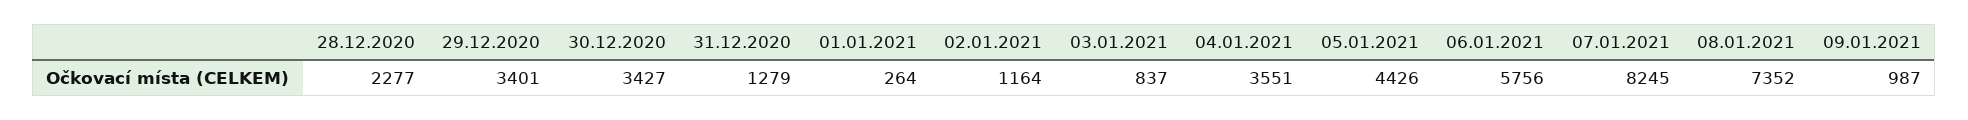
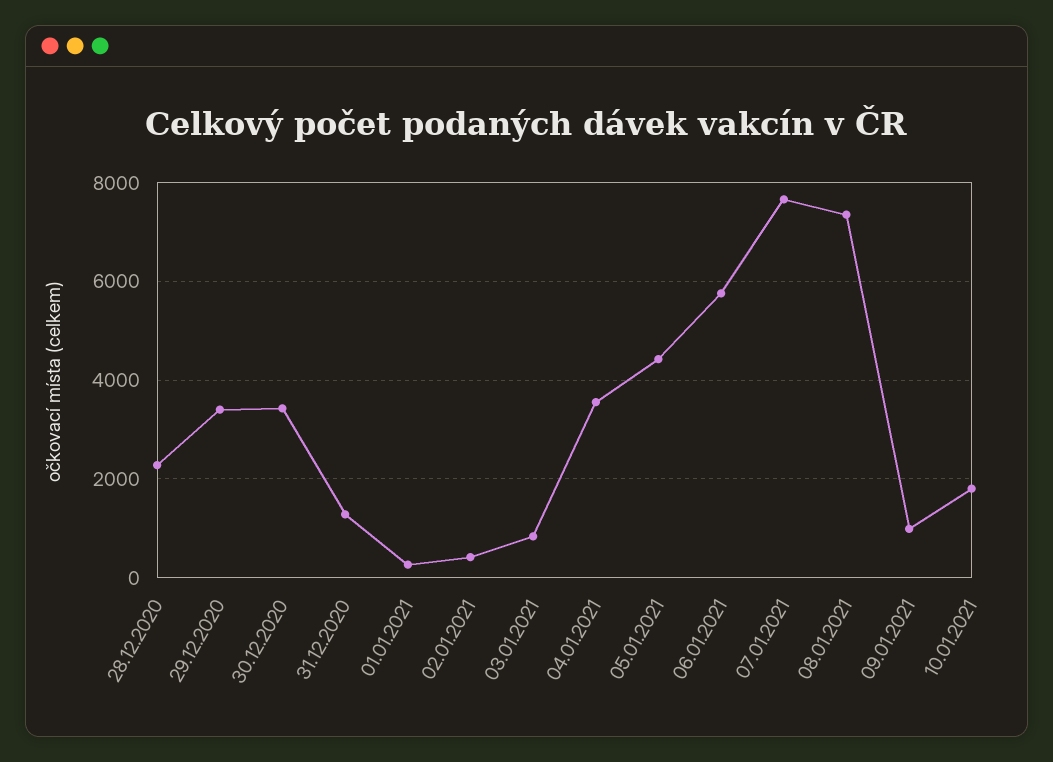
02.01.2021: 1164 -> 400
07.01.2021: 8245 -> 7600
10.01.2021: none -> 1800

